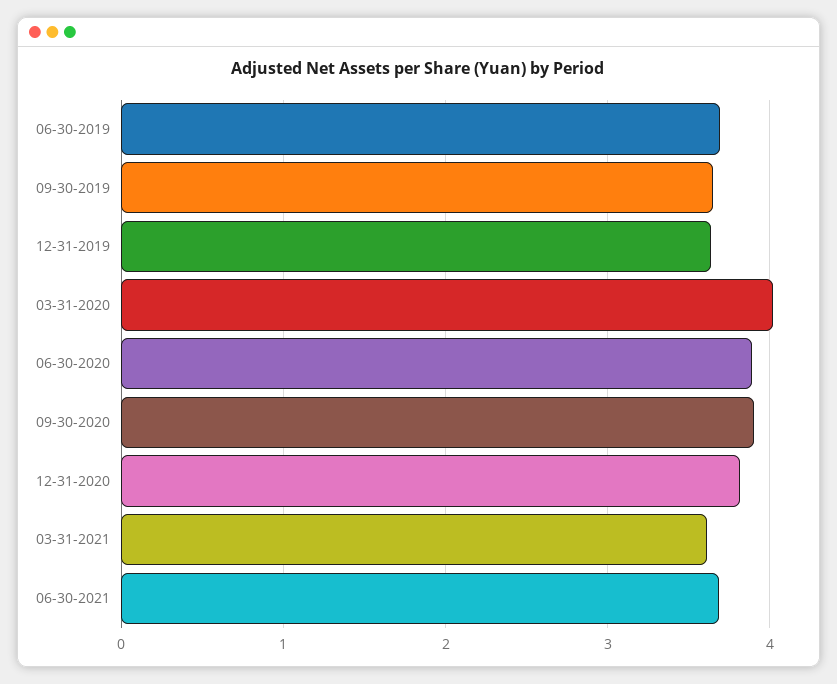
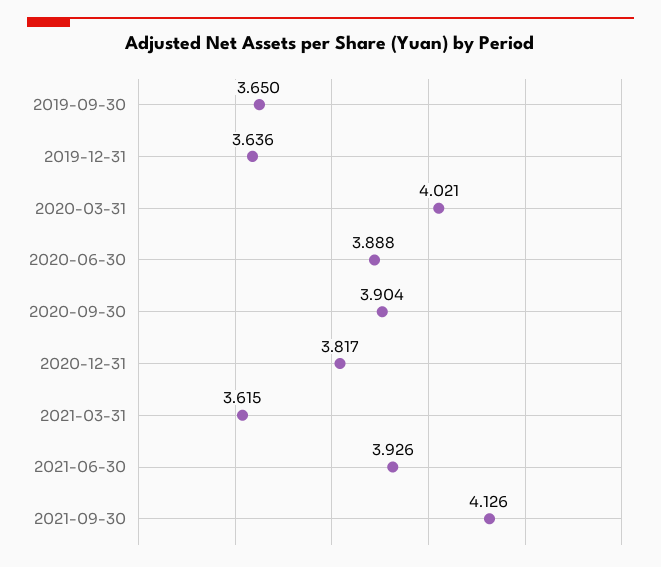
06-30-2019: 3.7 -> none
06-30-2021: 3.7 -> 3.926
2021-09-30: none -> 4.126

